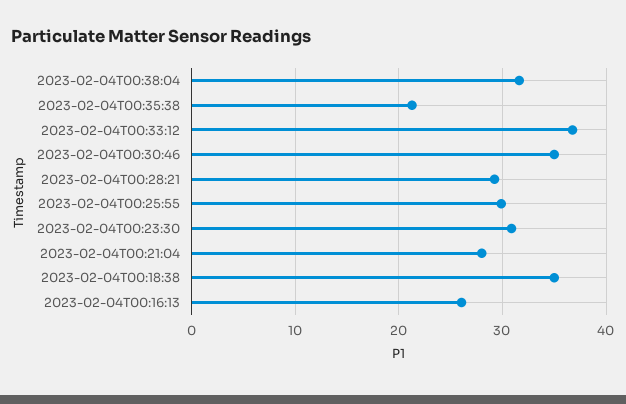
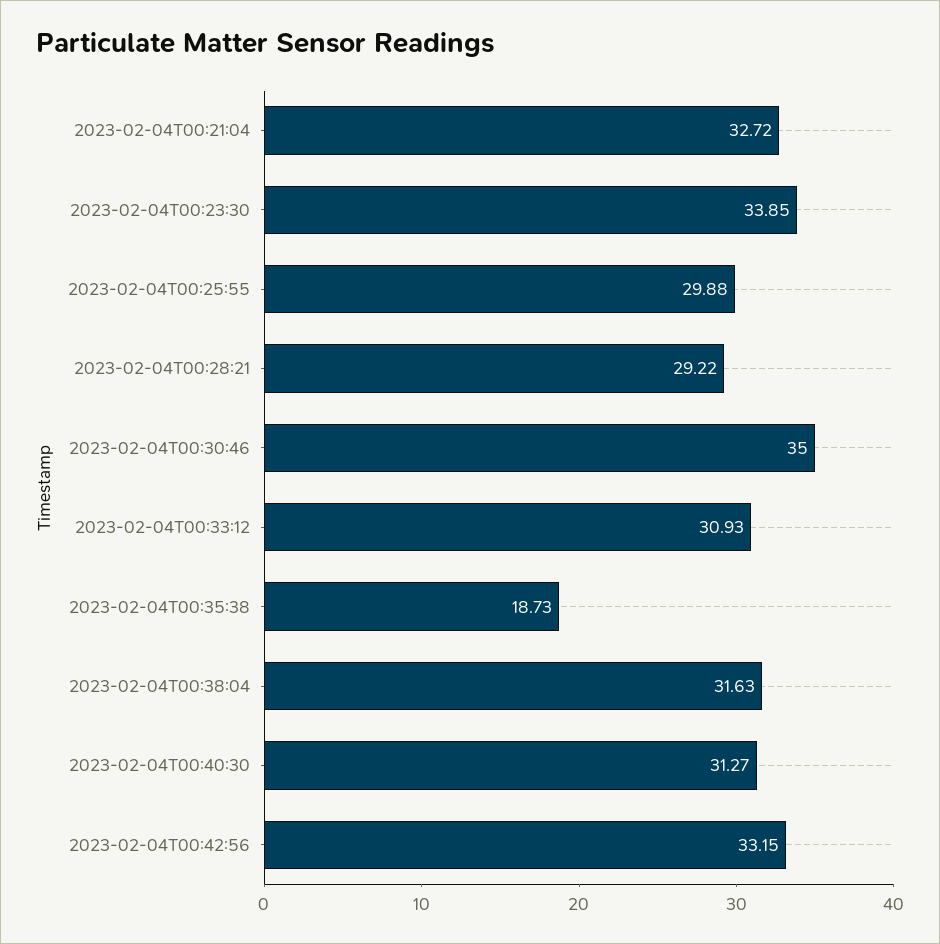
2023-02-04T00:35:38: 21 -> 18.73
2023-02-04T00:33:12: 37 -> 30.93
2023-02-04T00:23:30: 31 -> 33.85
2023-02-04T00:21:04: 28 -> 32.72
2023-02-04T00:18:38: 35 -> none
2023-02-04T00:16:13: 26 -> none
2023-02-04T00:40:30: none -> 31.27
2023-02-04T00:42:56: none -> 33.15

